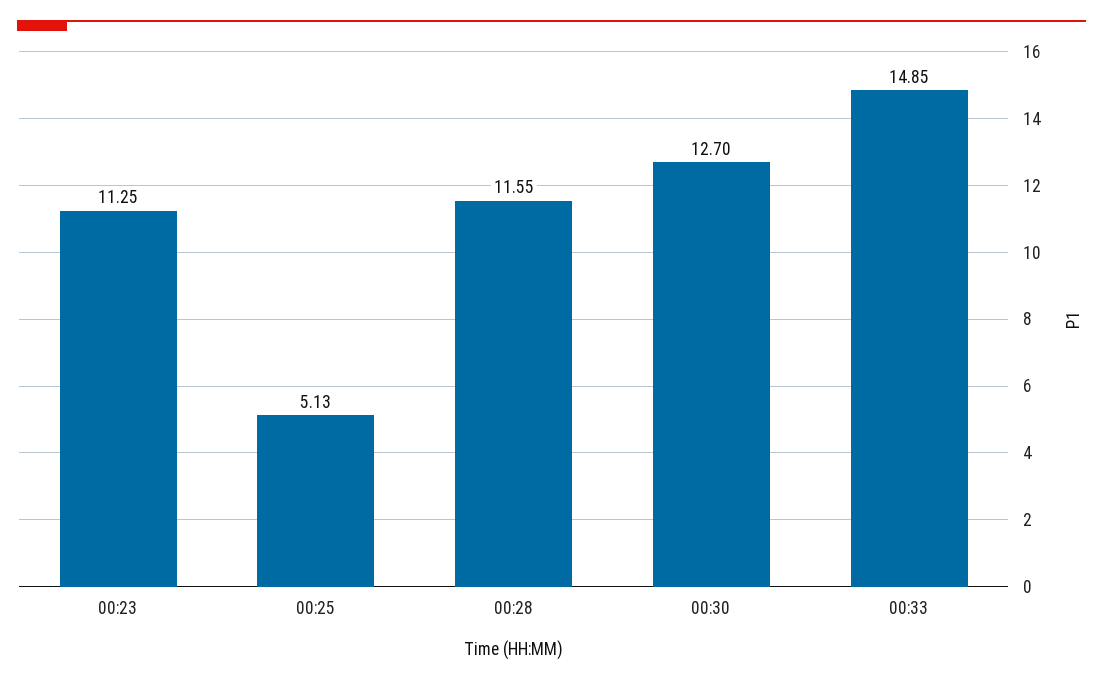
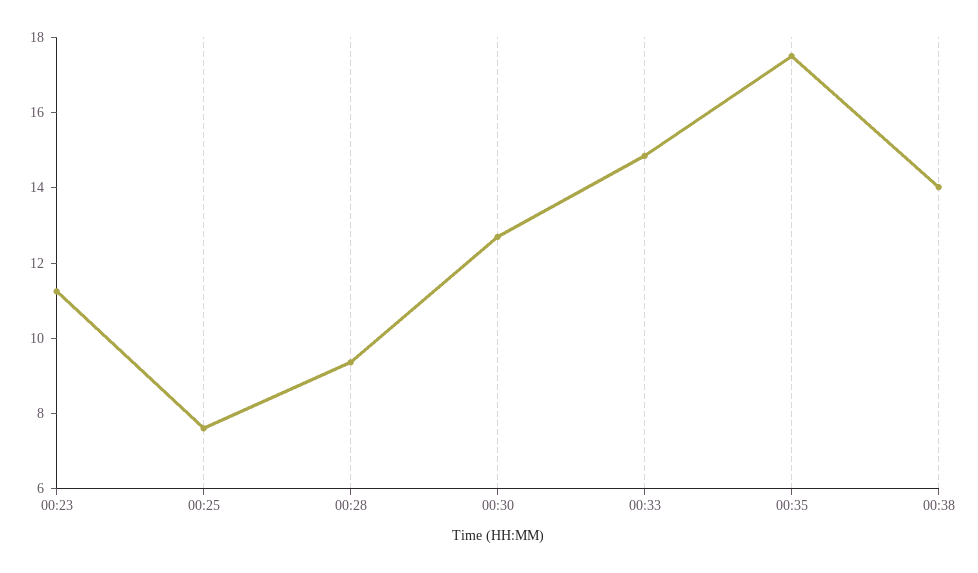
00:25: 5.13 -> 7.5
00:28: 11.55 -> 9.5
00:35: none -> 17.5
00:38: none -> 14

